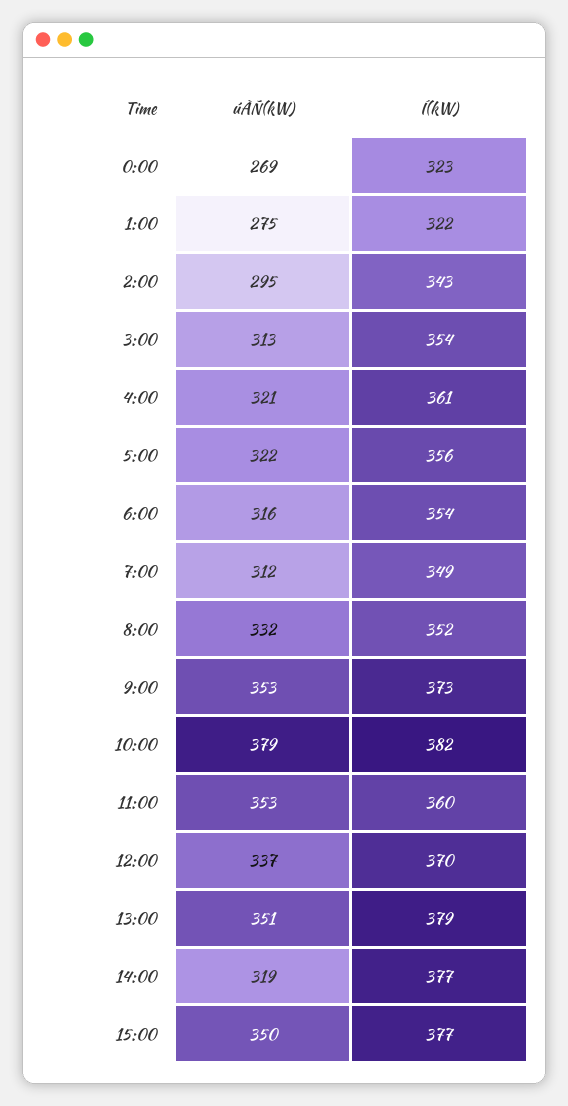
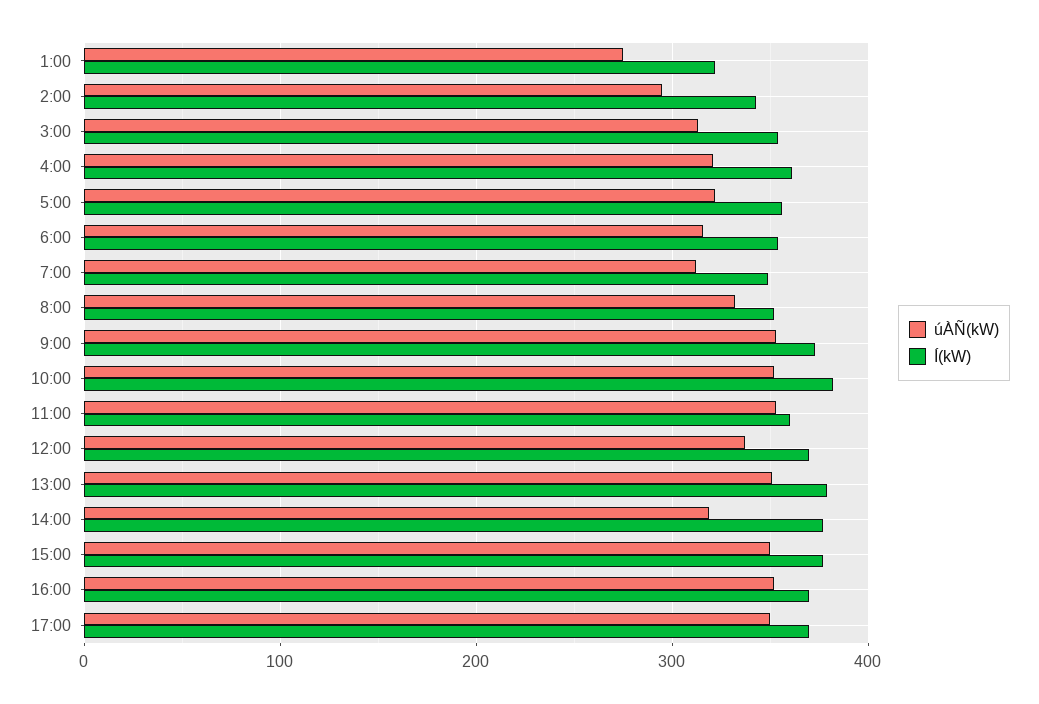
úÀÑ(kW), 0:00: 269 -> none
Í(kW), 0:00: 323 -> none
úÀÑ(kW), 10:00: 379 -> 350
úÀÑ(kW), 16:00: none -> 350
Í(kW), 16:00: none -> 370
úÀÑ(kW), 17:00: none -> 350
Í(kW), 17:00: none -> 370

